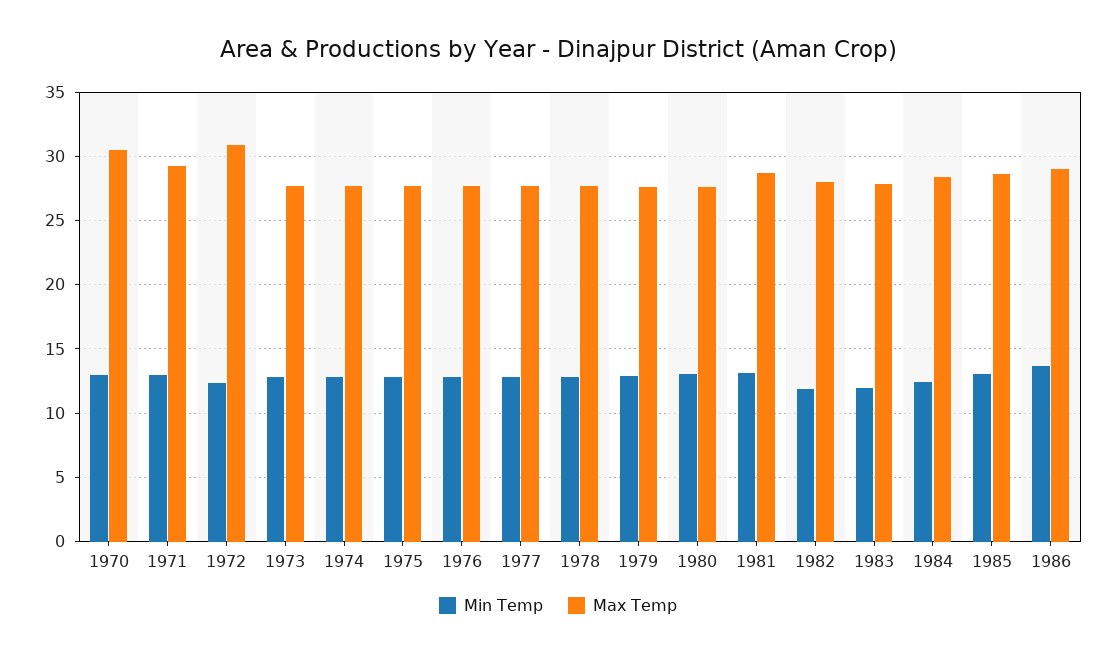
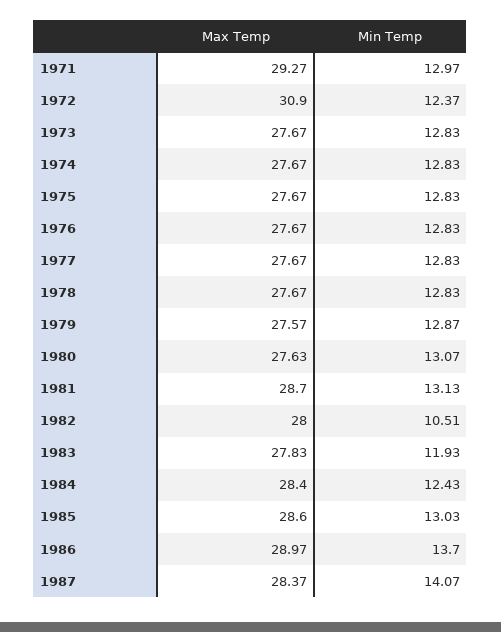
Min Temp, 1970: 13 -> none
Max Temp, 1970: 30.5 -> none
Min Temp, 1982: 12 -> 10.51
Max Temp, 1987: none -> 28.37
Min Temp, 1987: none -> 14.07

